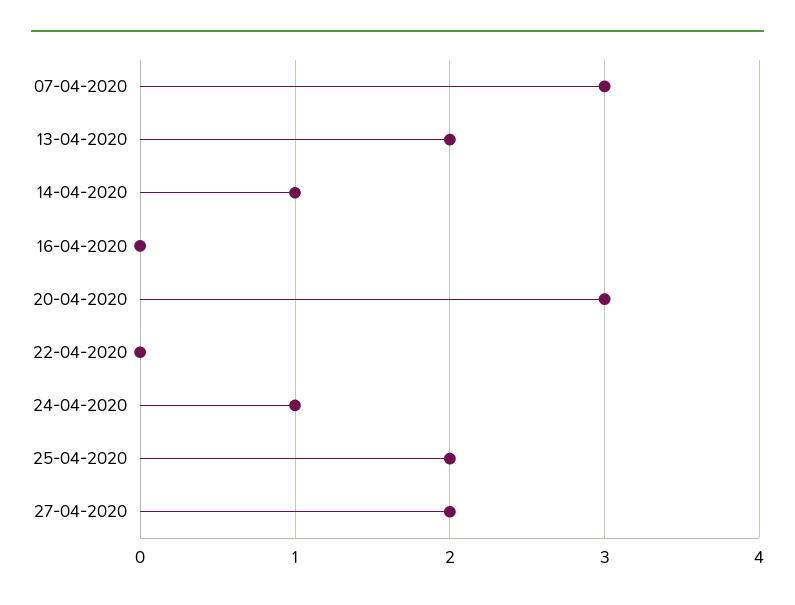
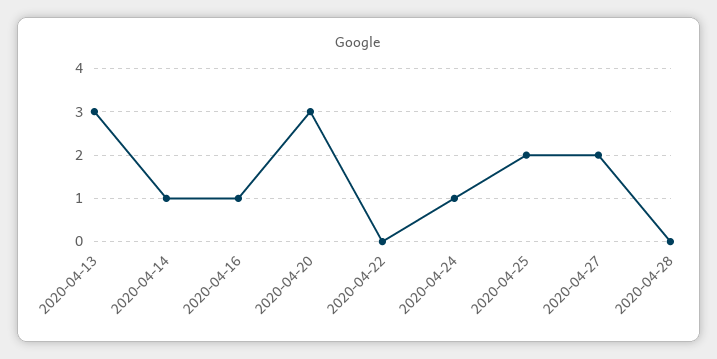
07-04-2020: 3 -> none
13-04-2020: 2 -> 3
16-04-2020: 0 -> 1
2020-04-28: none -> 0

